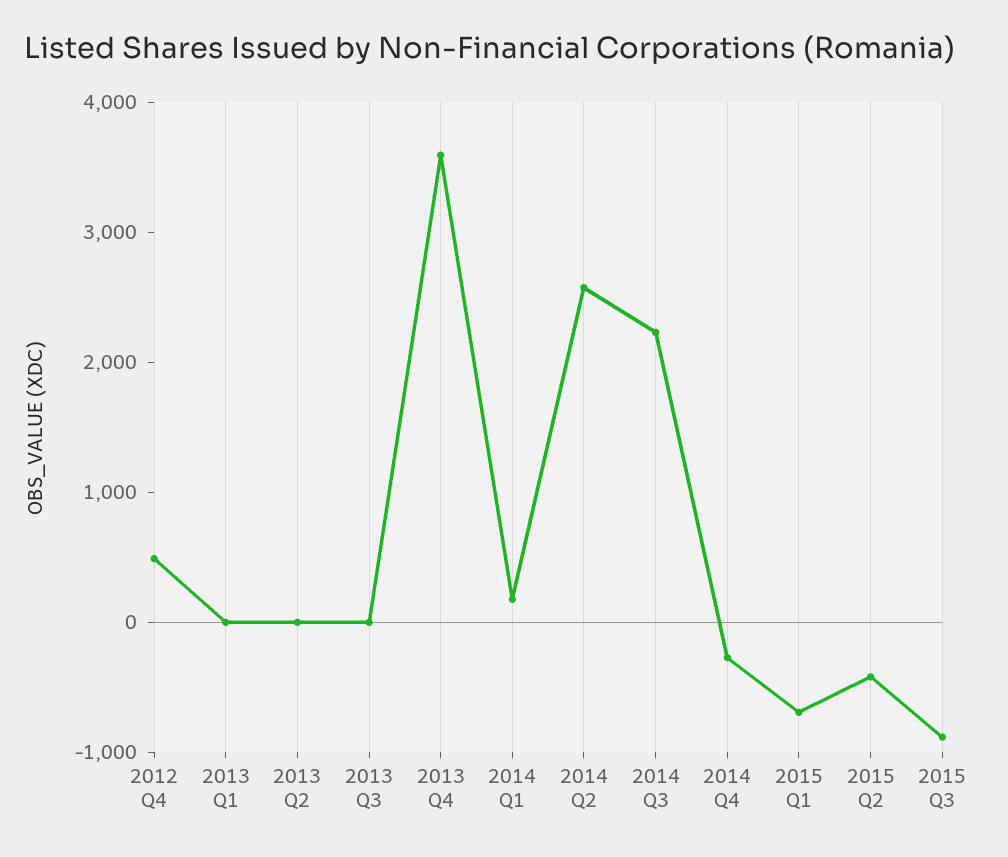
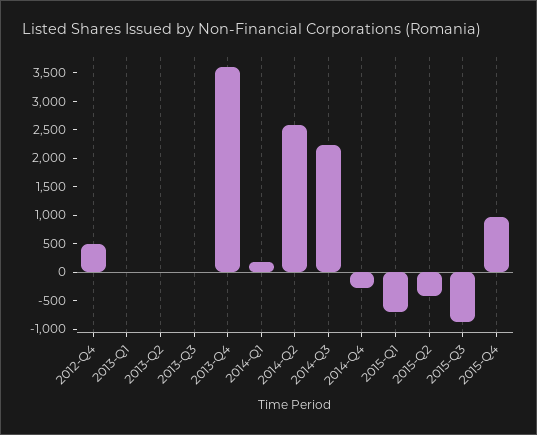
2015-Q4: none -> 1000

